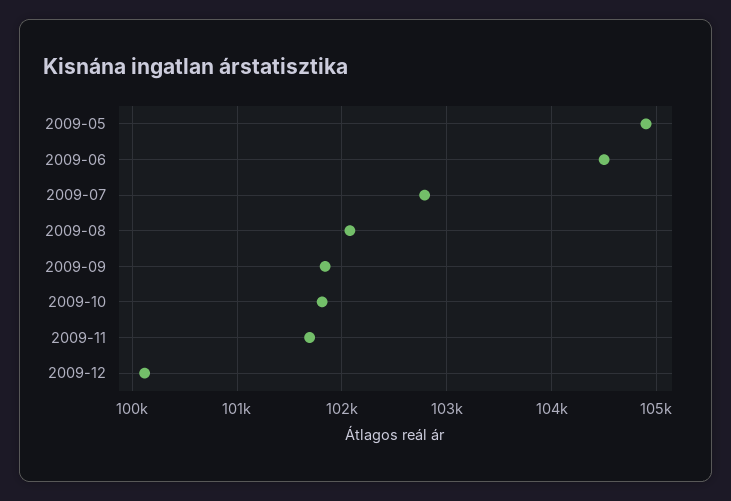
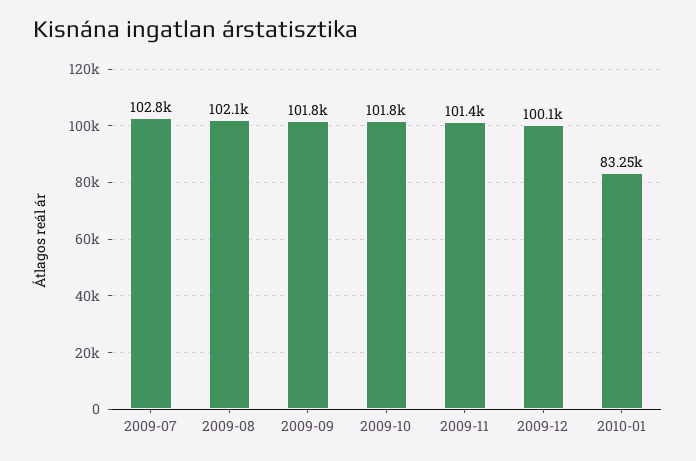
2009-05: 104900 -> none
2009-06: 104500 -> none
2009-11: 101700 -> 101400
2010-01: none -> 83250

